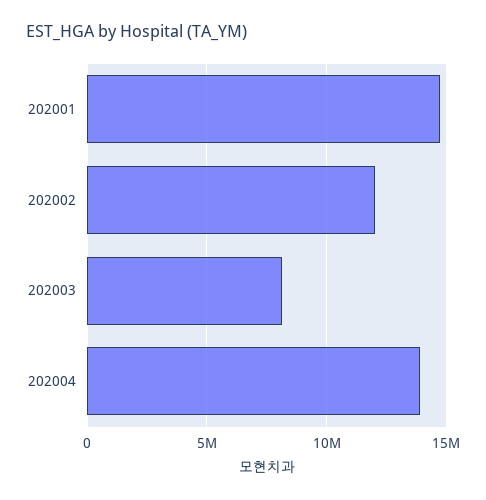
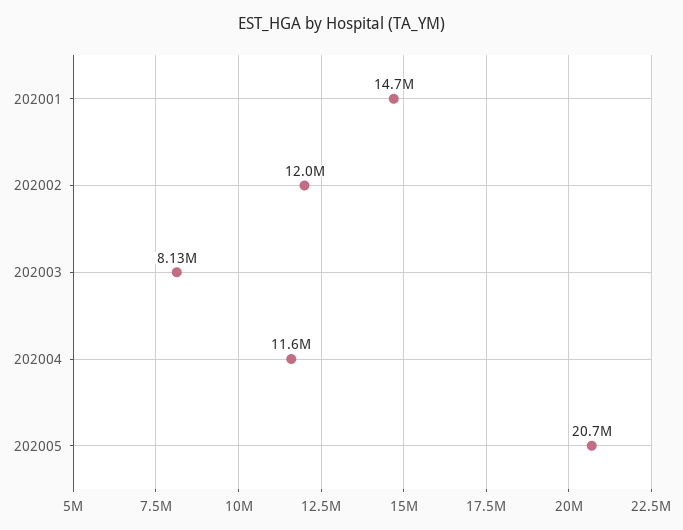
202004: 14000000 -> 11600000
202005: none -> 20700000

